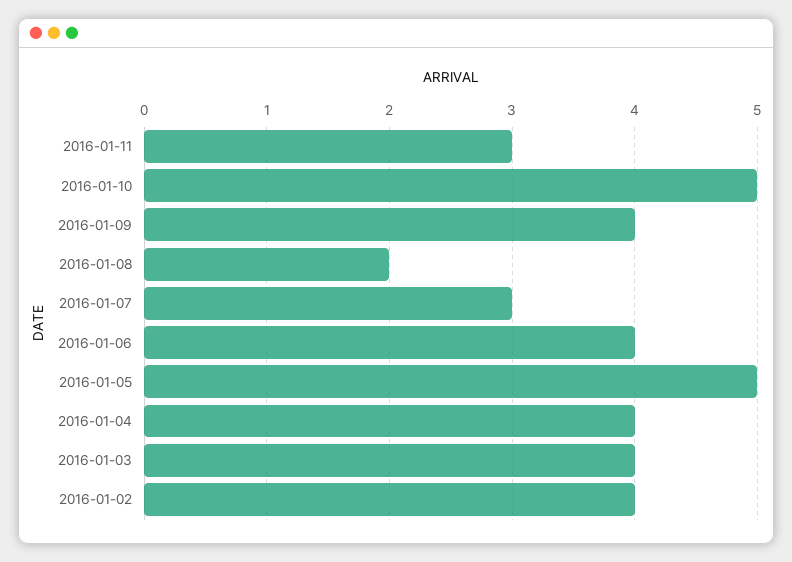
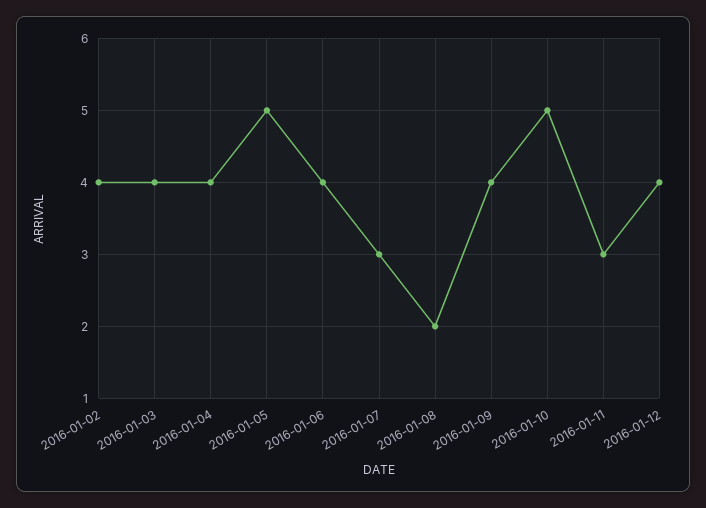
2016-01-12: none -> 4

